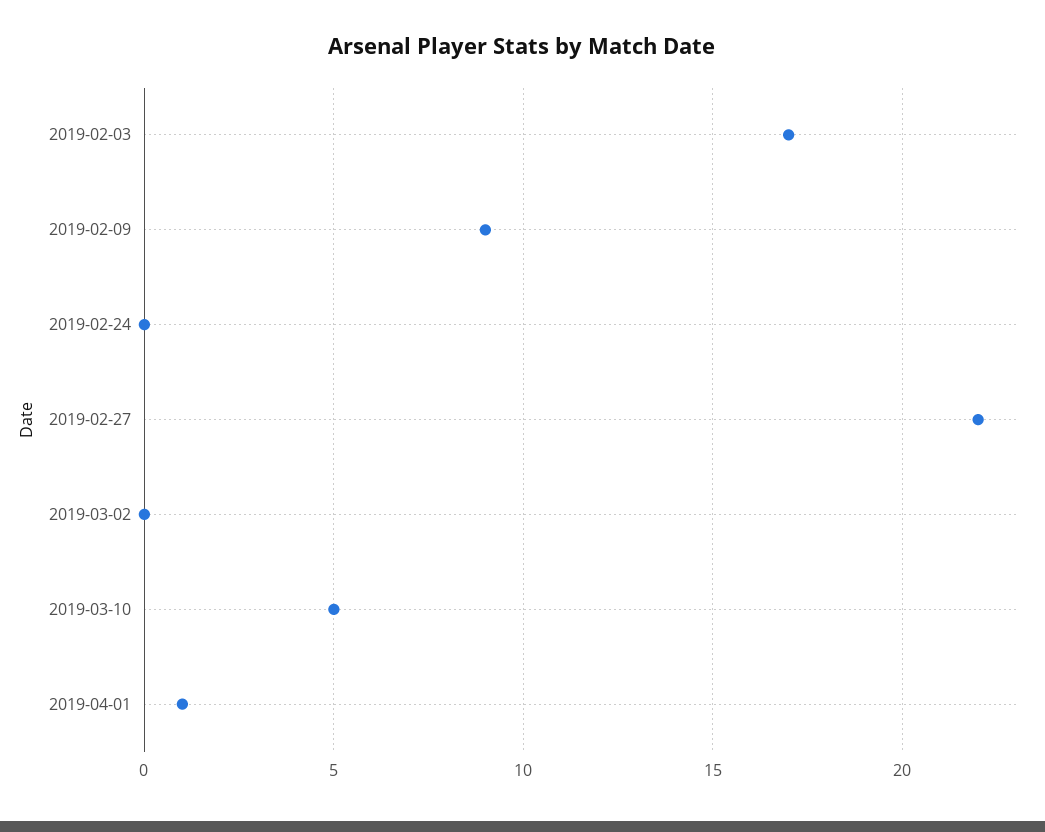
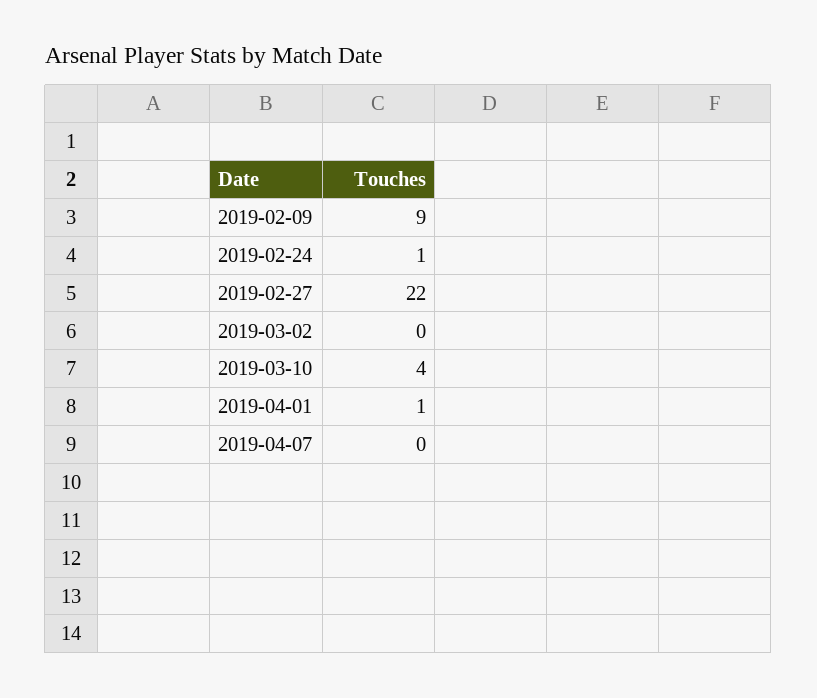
2019-02-03: 17 -> none
2019-02-24: 0 -> 1
2019-03-10: 5 -> 4
2019-04-07: none -> 0

